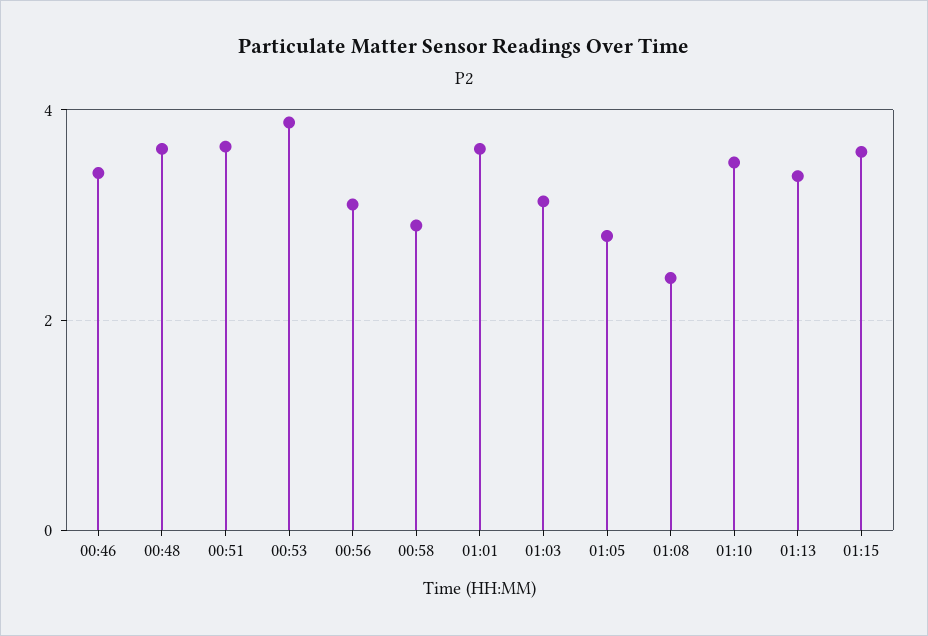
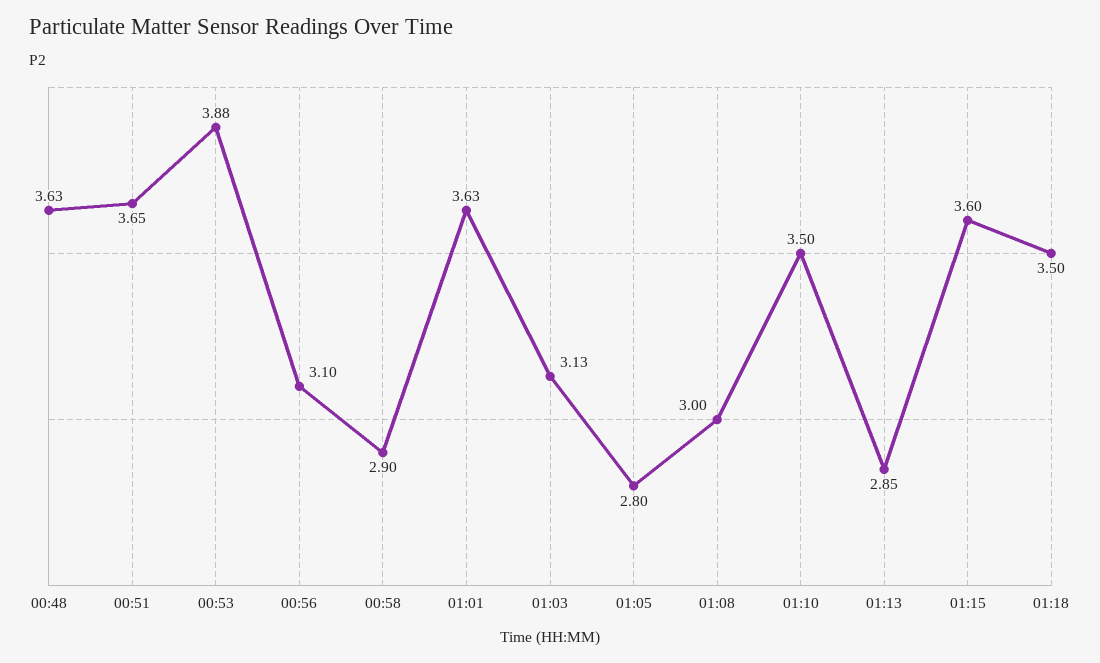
00:46: 3.4 -> none
01:08: 2.4 -> 3
01:13: 3.4 -> 2.85
01:18: none -> 3.5

